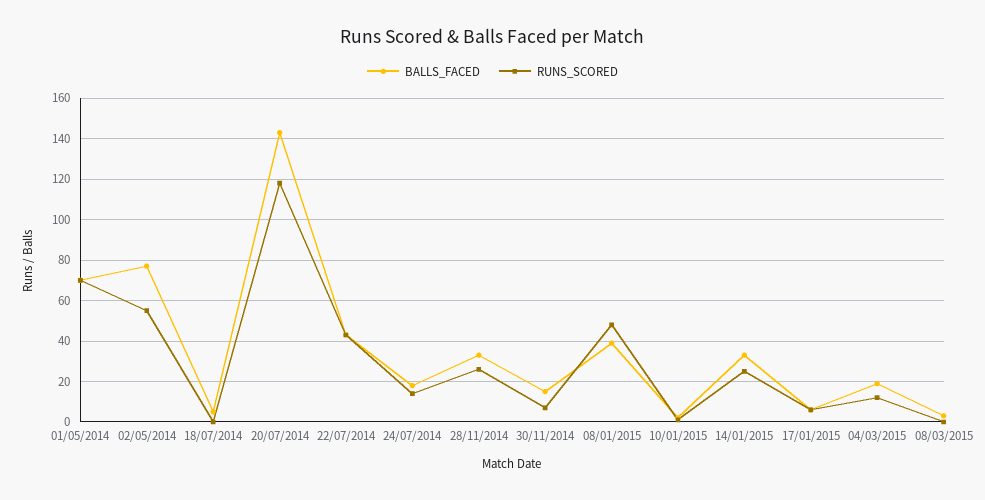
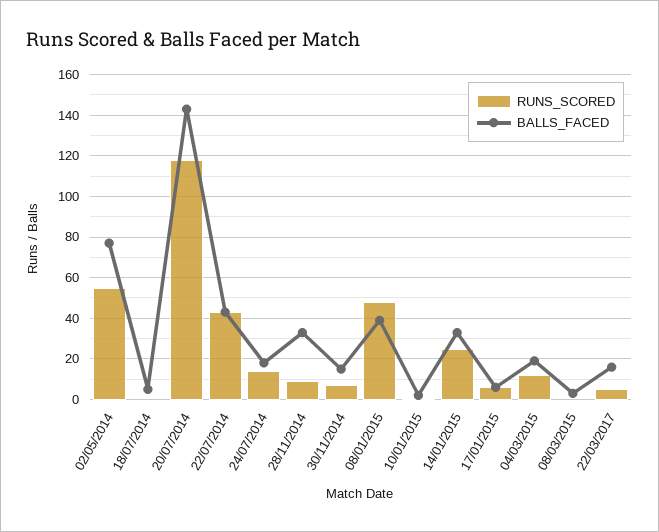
BALLS_FACED, 01/05/2014: 70 -> none
RUNS_SCORED, 01/05/2014: 70 -> none
RUNS_SCORED, 28/11/2014: 25 -> 10
RUNS_SCORED, 22/03/2017: none -> 5
BALLS_FACED, 22/03/2017: none -> 15

